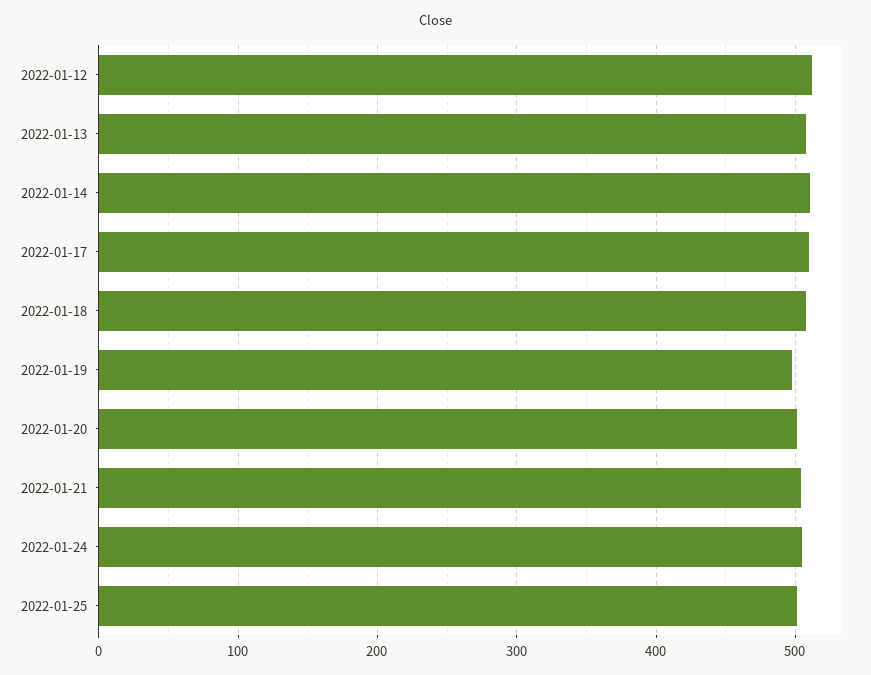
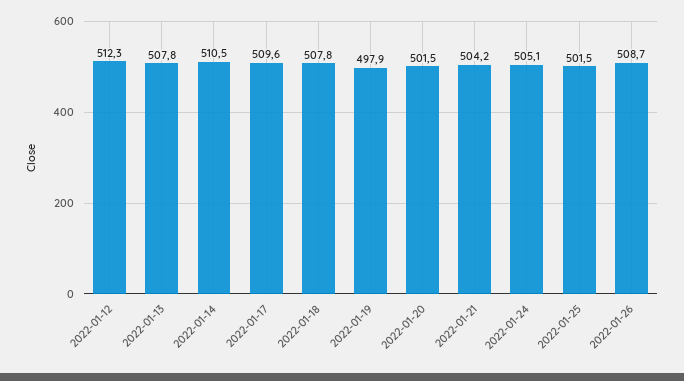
2022-01-26: none -> 508.7

